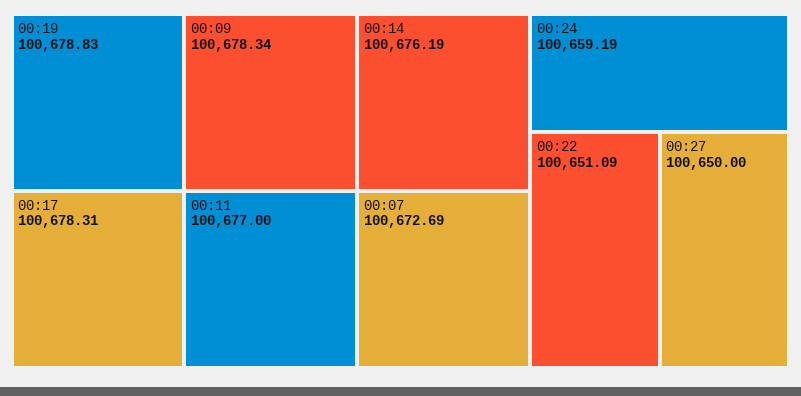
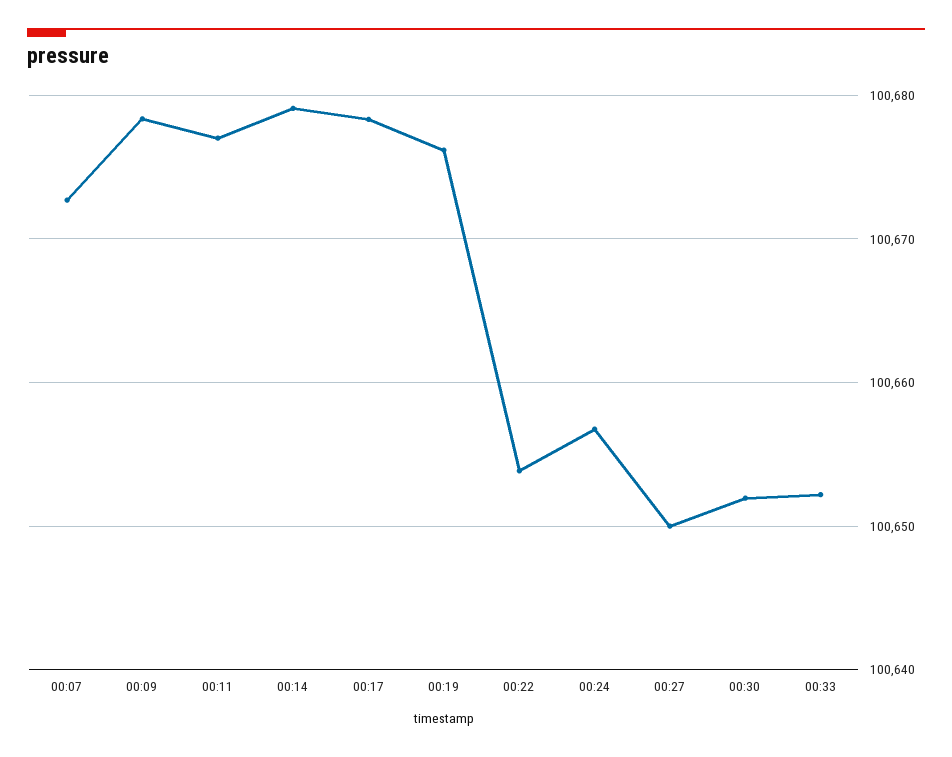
00:19: 100678.83 -> 100676
00:14: 100676.19 -> 100679
00:24: 100659.19 -> 100657
00:22: 100651.09 -> 100654
00:30: none -> 100652
00:33: none -> 100652

